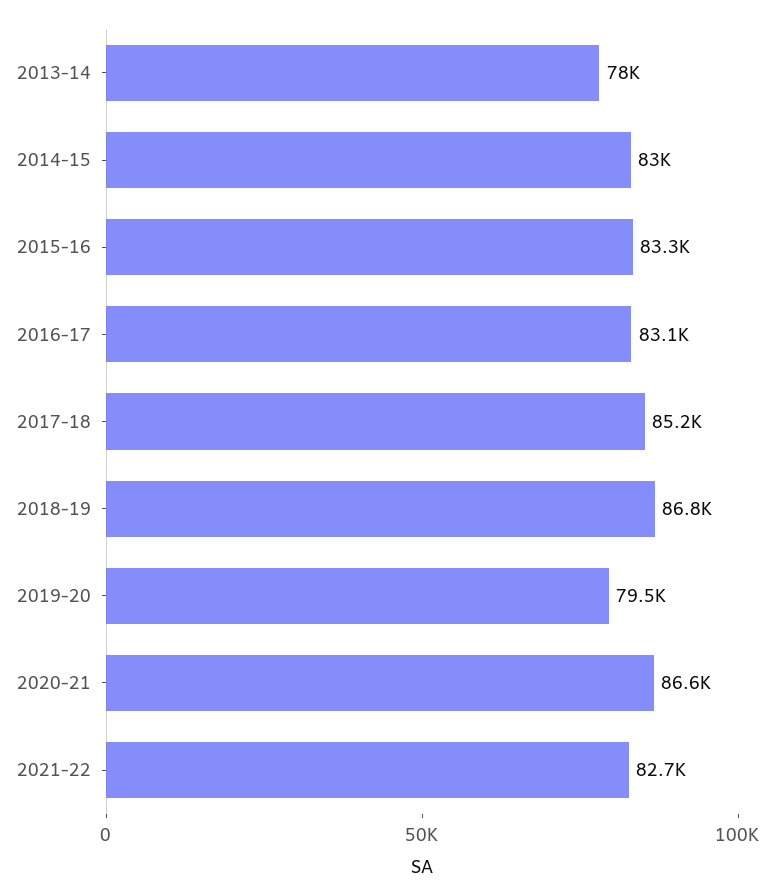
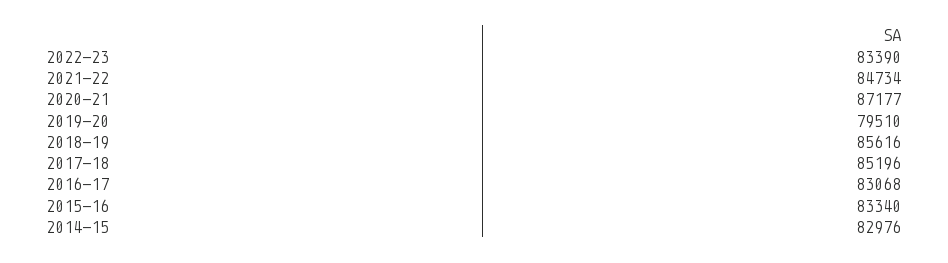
2013-14: 78000 -> none
2018-19: 86800 -> 85616
2020-21: 86600 -> 87177
2021-22: 82700 -> 84734
2022-23: none -> 83390

